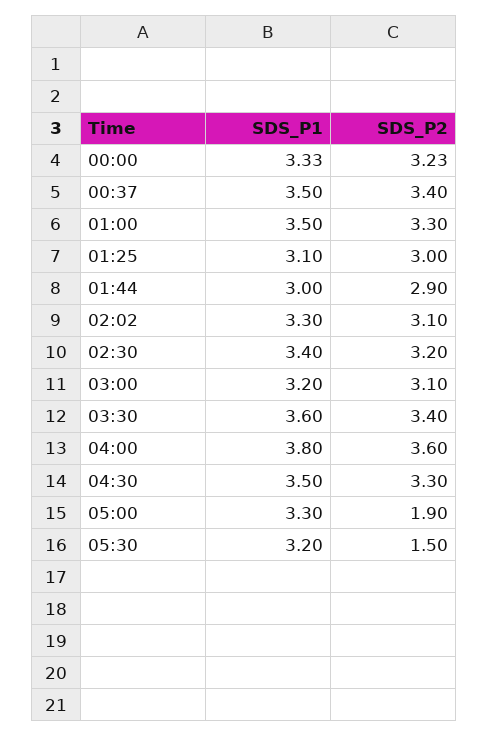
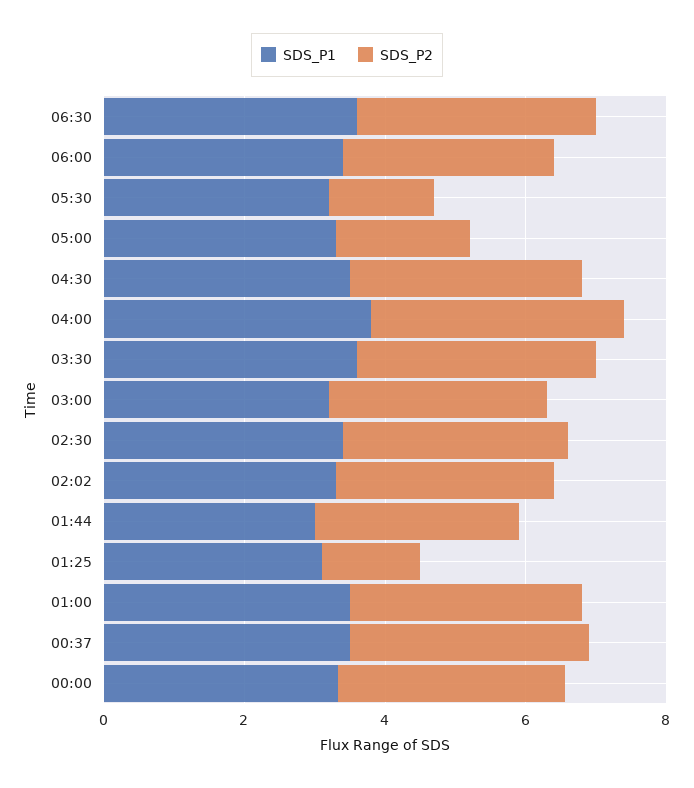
SDS_P2, 01:25: 3 -> 1.5
SDS_P1, 06:30: none -> 3.5
SDS_P2, 06:30: none -> 3.5
SDS_P1, 06:00: none -> 3.5
SDS_P2, 06:00: none -> 3

